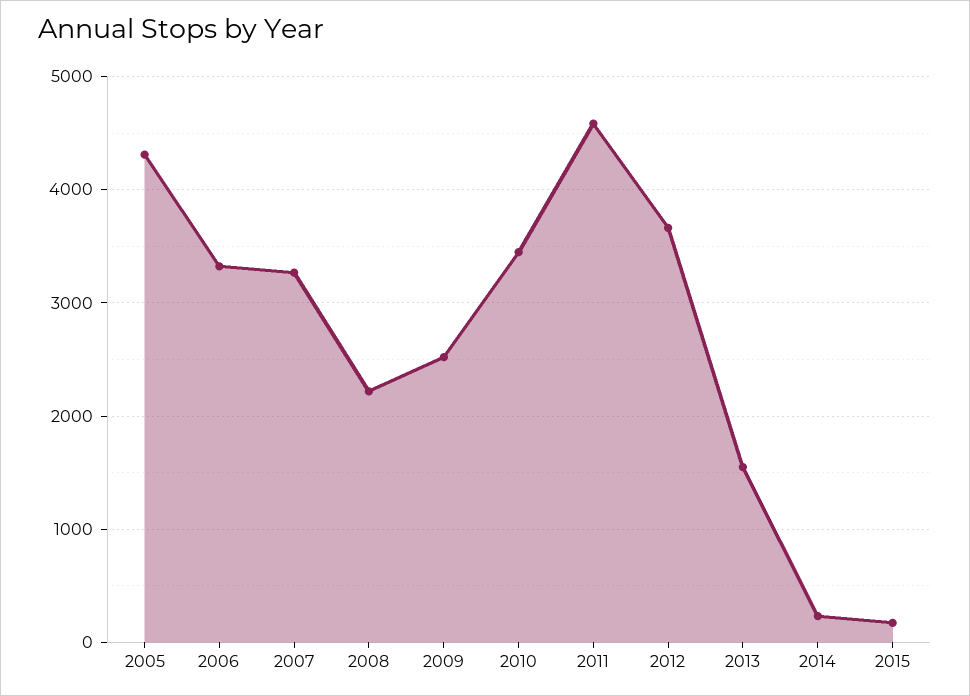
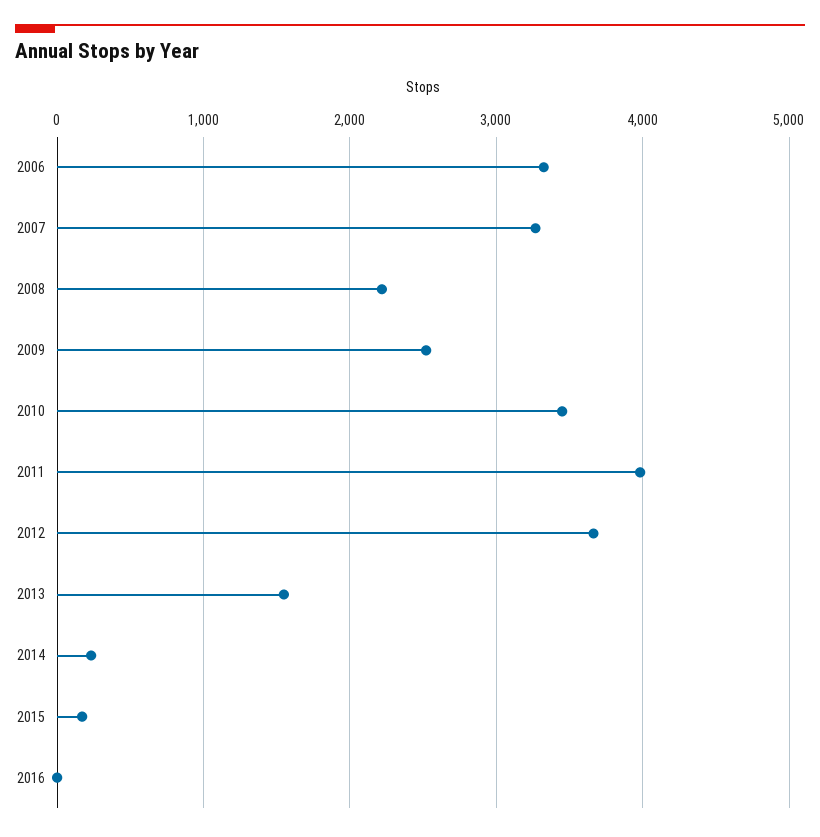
2005: 4300 -> none
2011: 4600 -> 4000
2016: none -> 0

